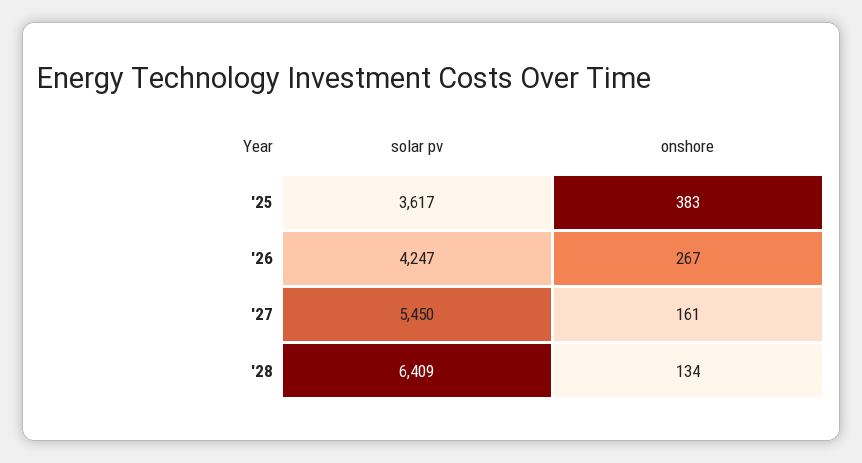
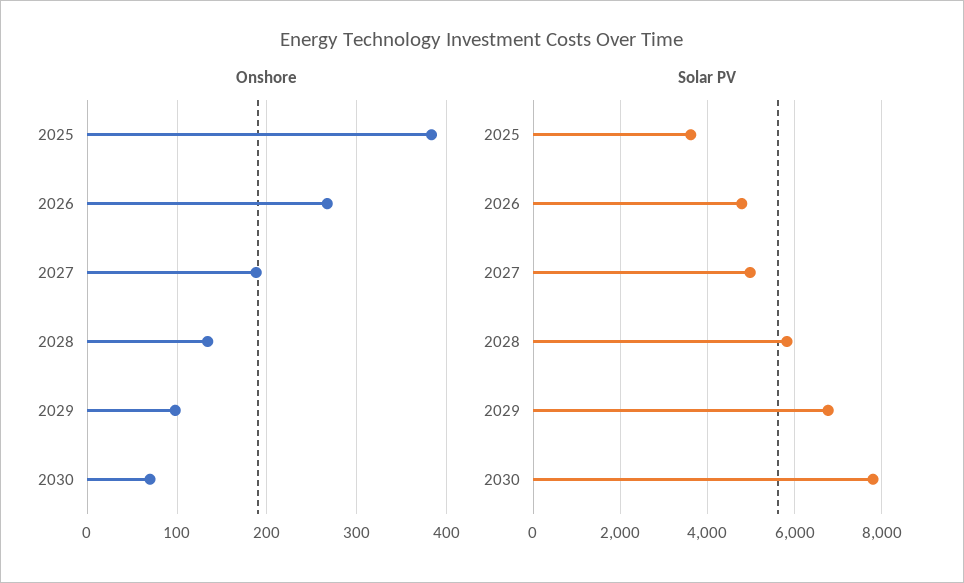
solar pv, '26: 4247 -> 4800
solar pv, '27: 5450 -> 5000
onshore, '27: 161 -> 190
solar pv, '28: 6409 -> 5800
onshore, 2029: none -> 100
onshore, 2030: none -> 70
solar pv, 2029: none -> 6800
solar pv, 2030: none -> 7800

